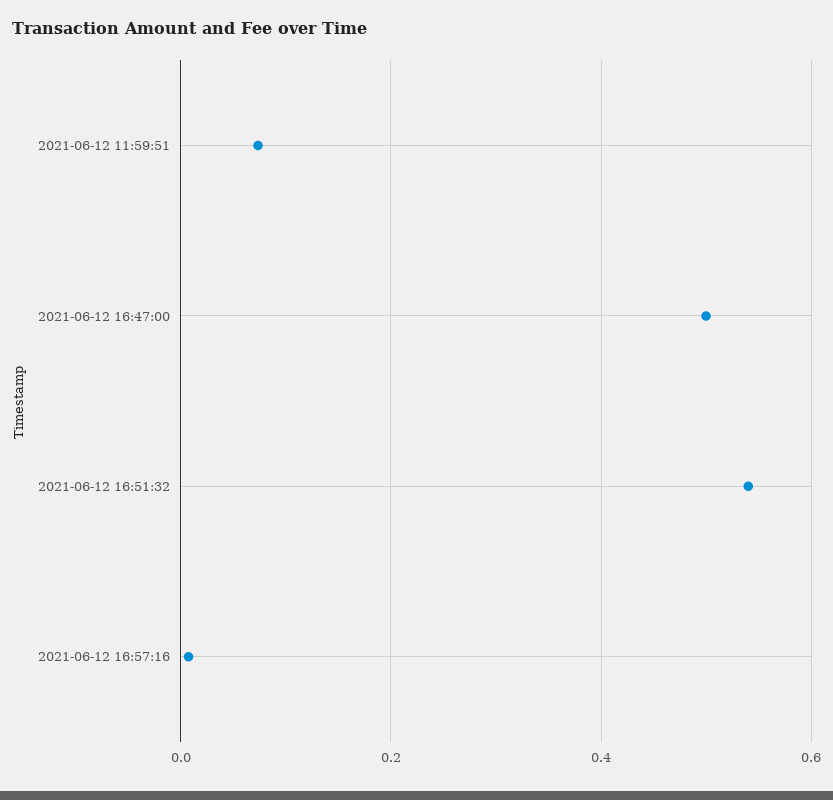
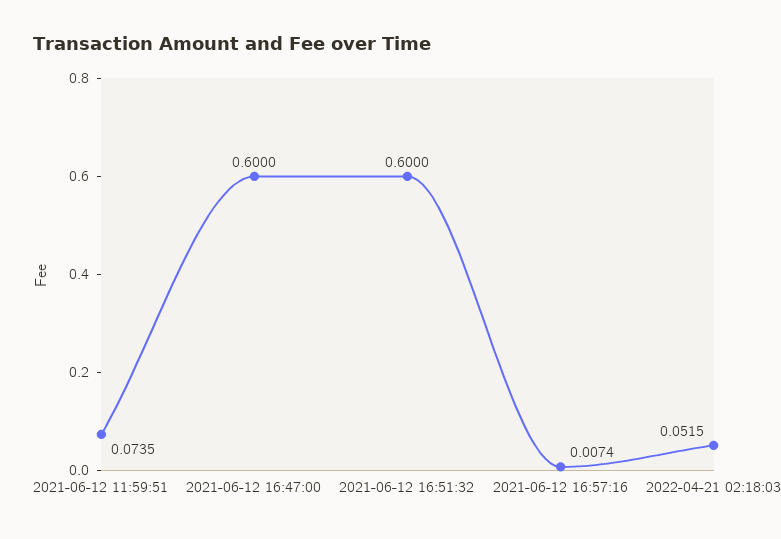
2021-06-12 16:47:00: 0.5 -> 0.6
2021-06-12 16:51:32: 0.54 -> 0.6
2022-04-21 02:18:03: none -> 0.0515

